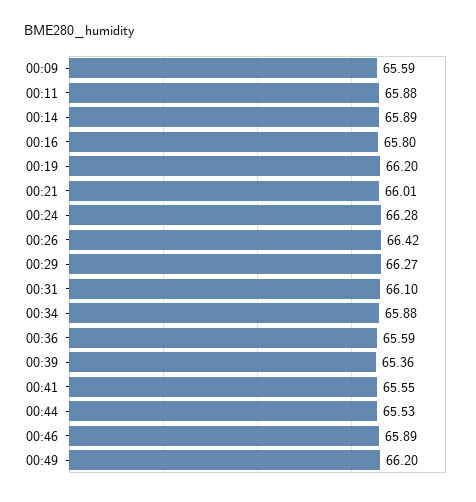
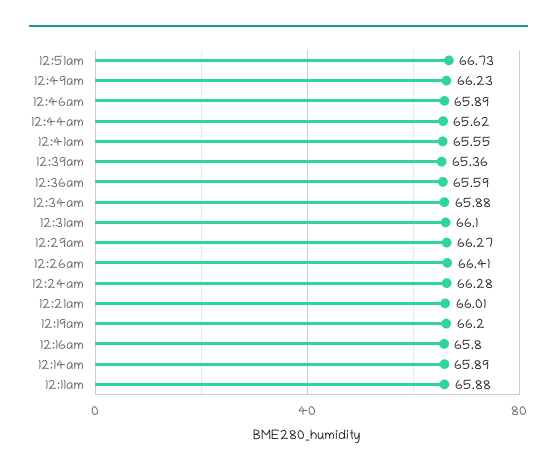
00:09: 65.59 -> none
00:26: 66.42 -> 66.41
00:44: 65.53 -> 65.62
00:49: 66.2 -> 66.23
12:51am: none -> 66.73

